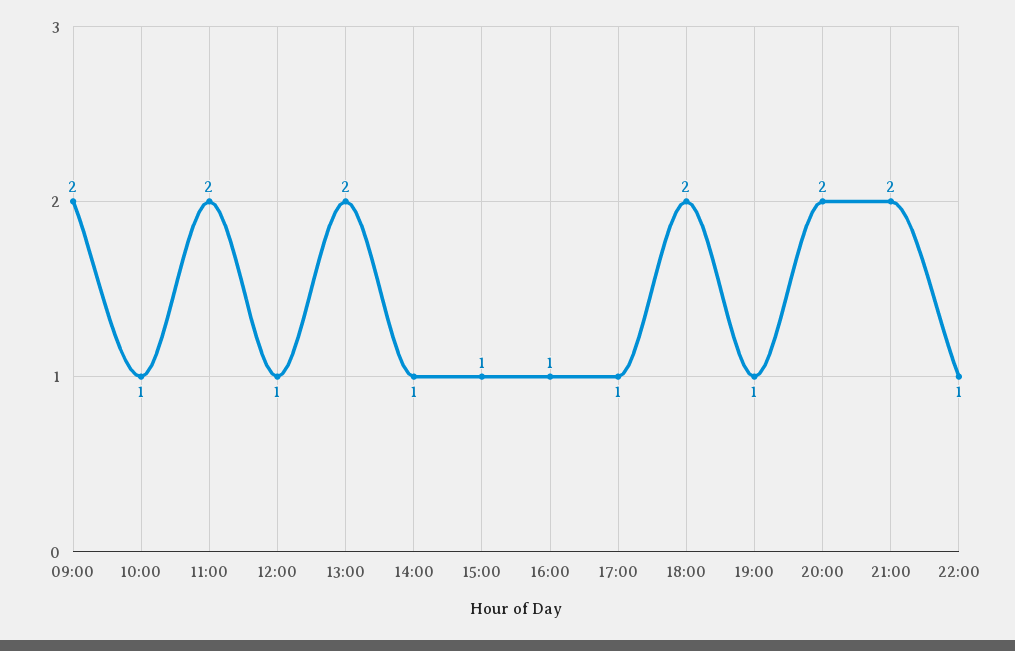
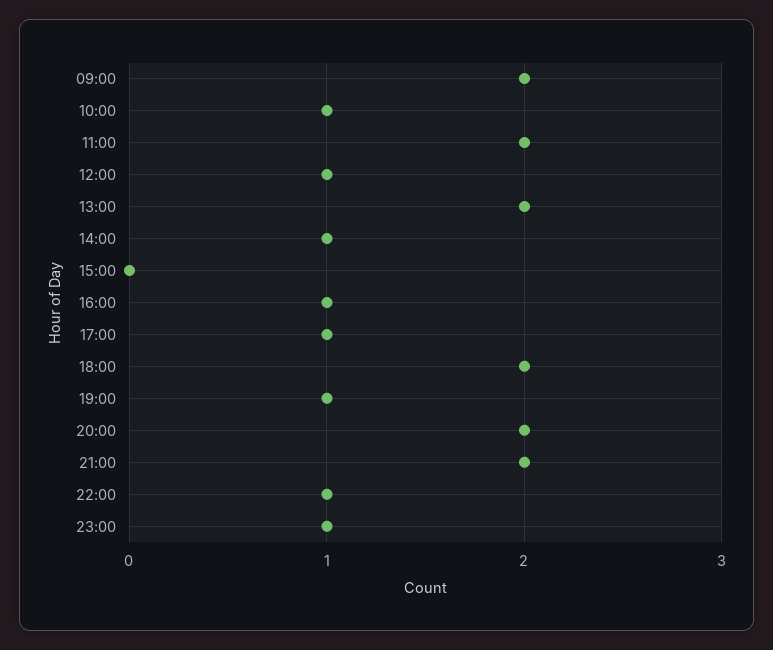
15:00: 1 -> 0
23:00: none -> 1

